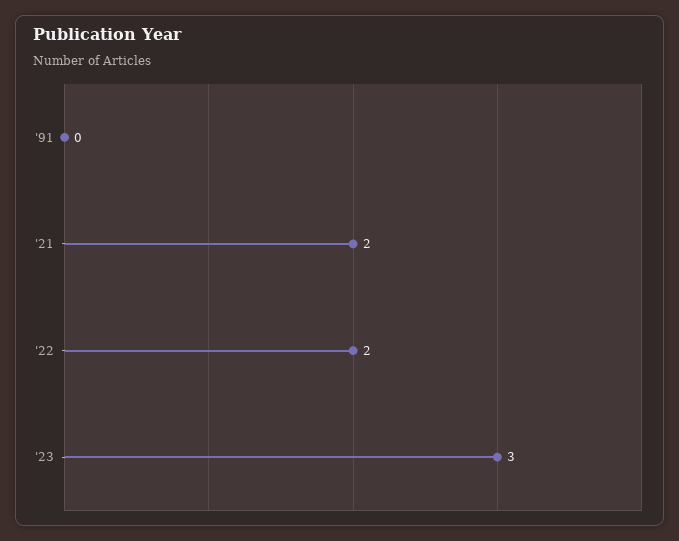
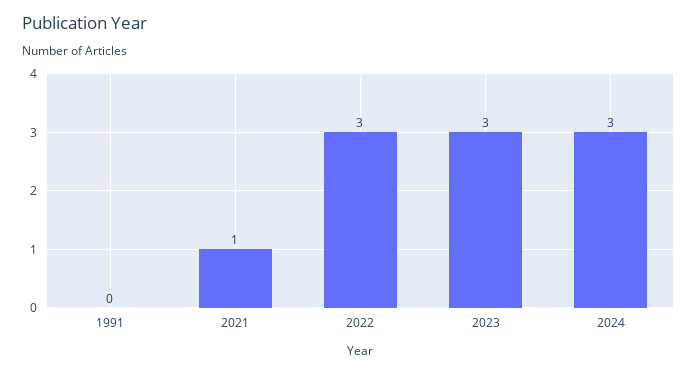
'21: 2 -> 1
'22: 2 -> 3
2024: none -> 3

